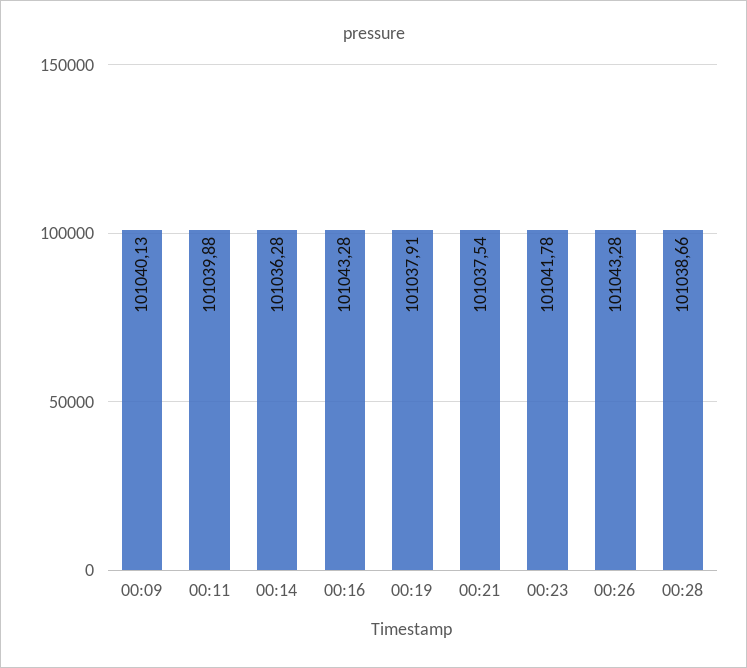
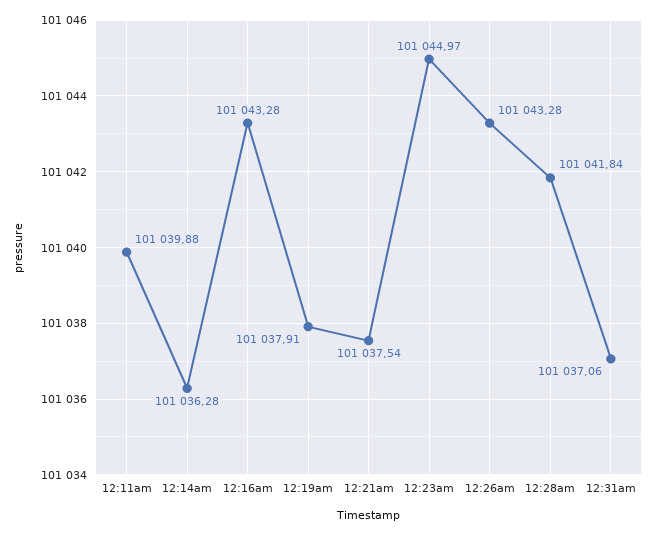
00:09: 101040.13 -> none
00:23: 101041.78 -> 101044.97
00:28: 101038.66 -> 101041.84
12:31am: none -> 101037.06

